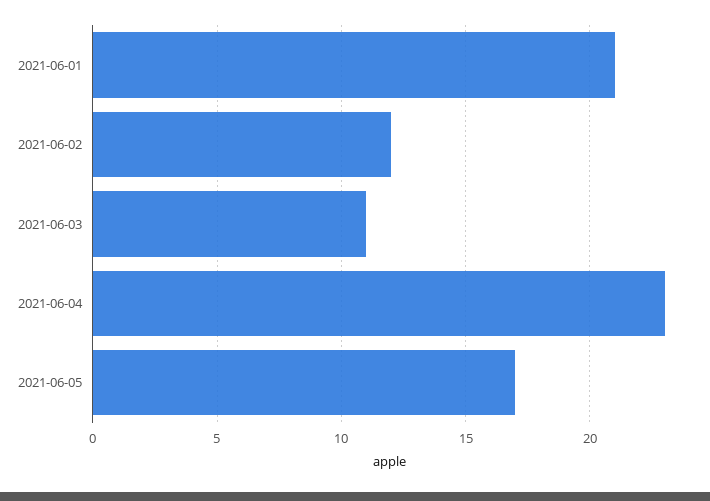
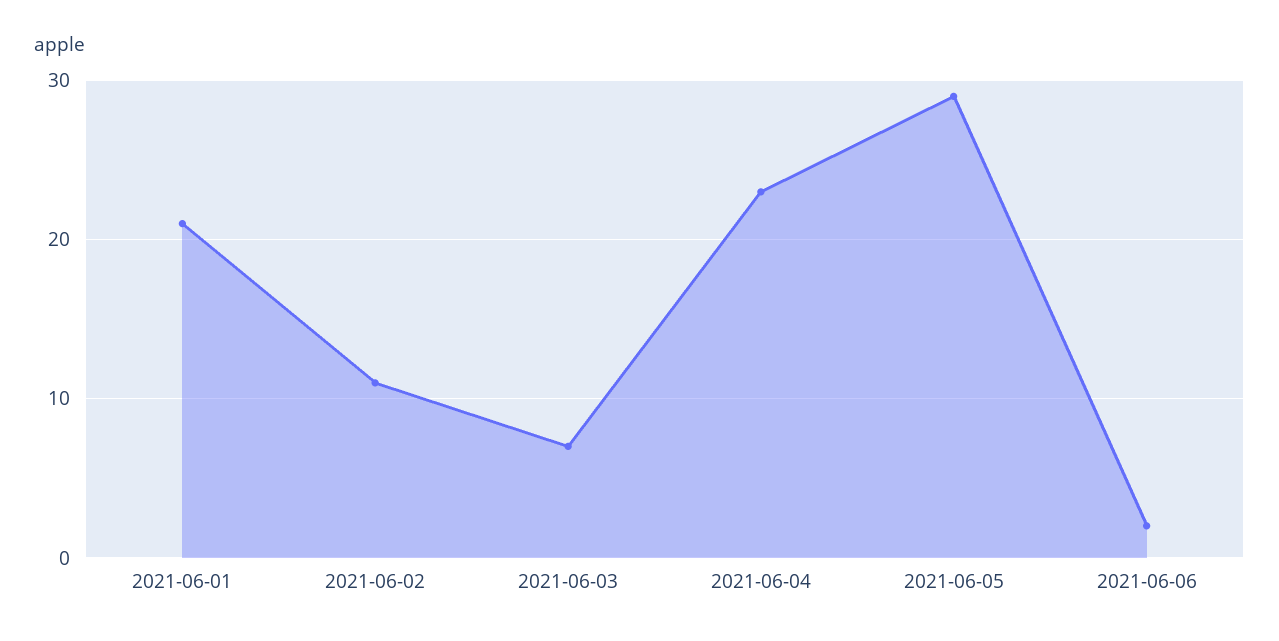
2021-06-02: 12 -> 11
2021-06-03: 11 -> 7
2021-06-05: 17 -> 29
2021-06-06: none -> 2

